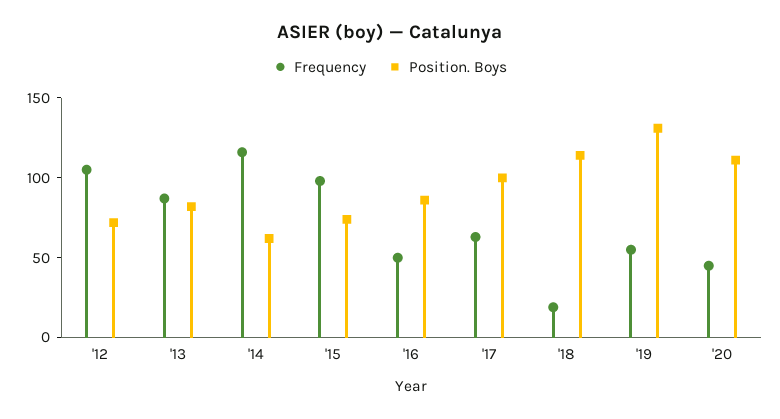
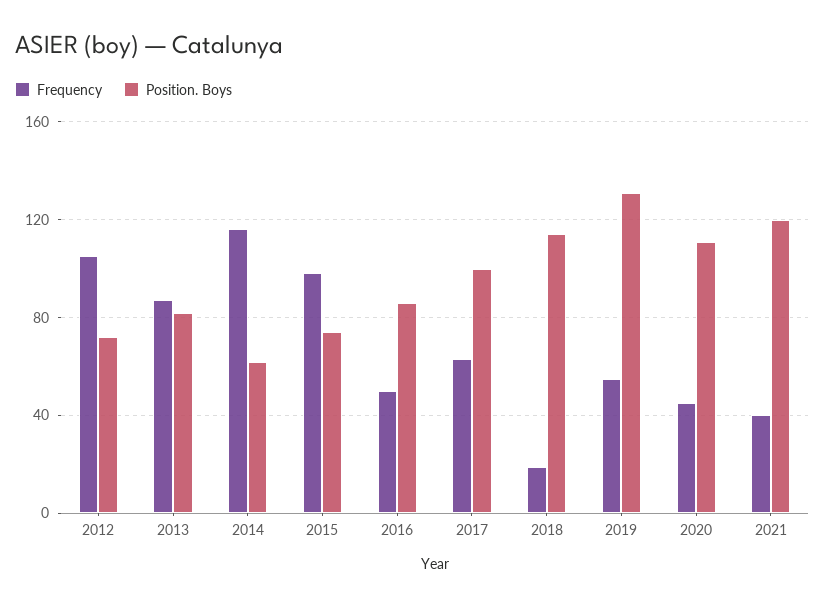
Frequency, 2021: none -> 40
Position. Boys, 2021: none -> 120

